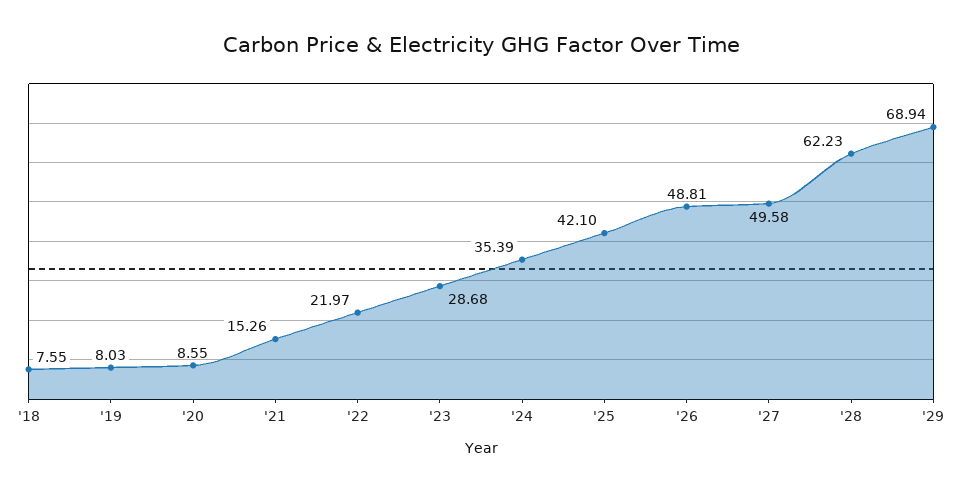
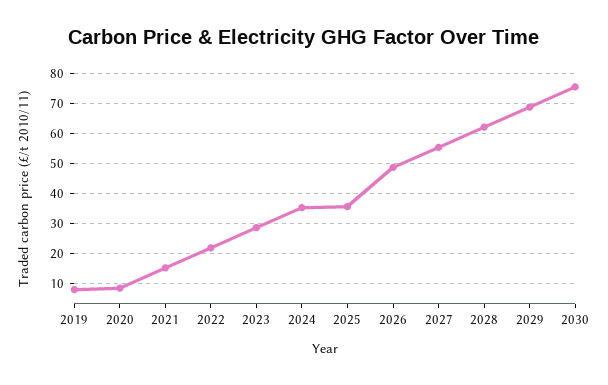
'18: 7.55 -> none
'25: 42.1 -> 35
'27: 49.58 -> 55
2030: none -> 75

